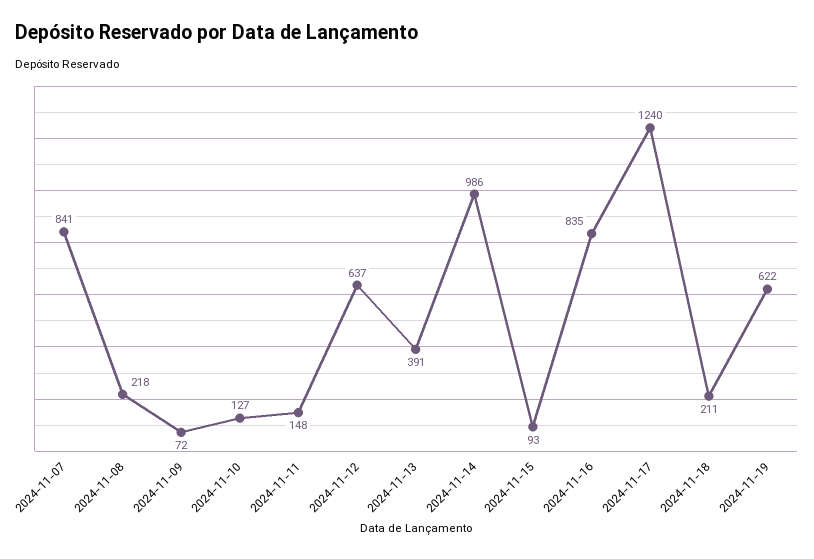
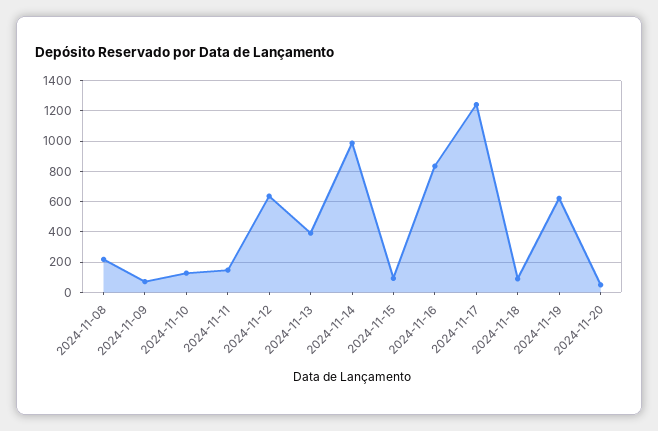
2024-11-07: 841 -> none
2024-11-18: 211 -> 100
2024-11-20: none -> 50

